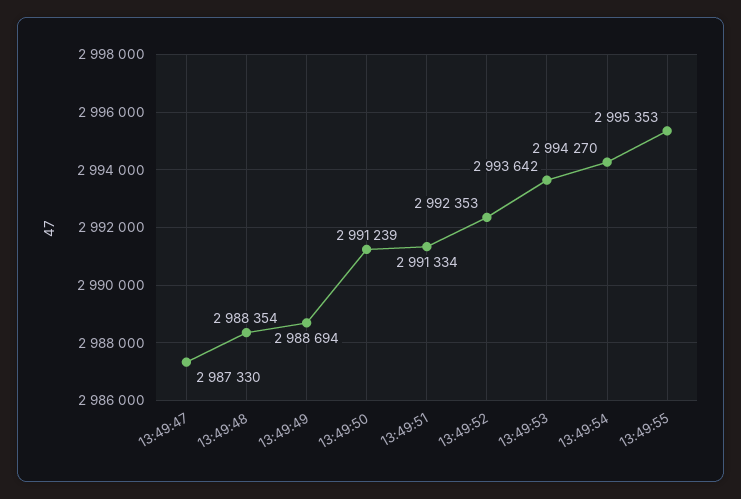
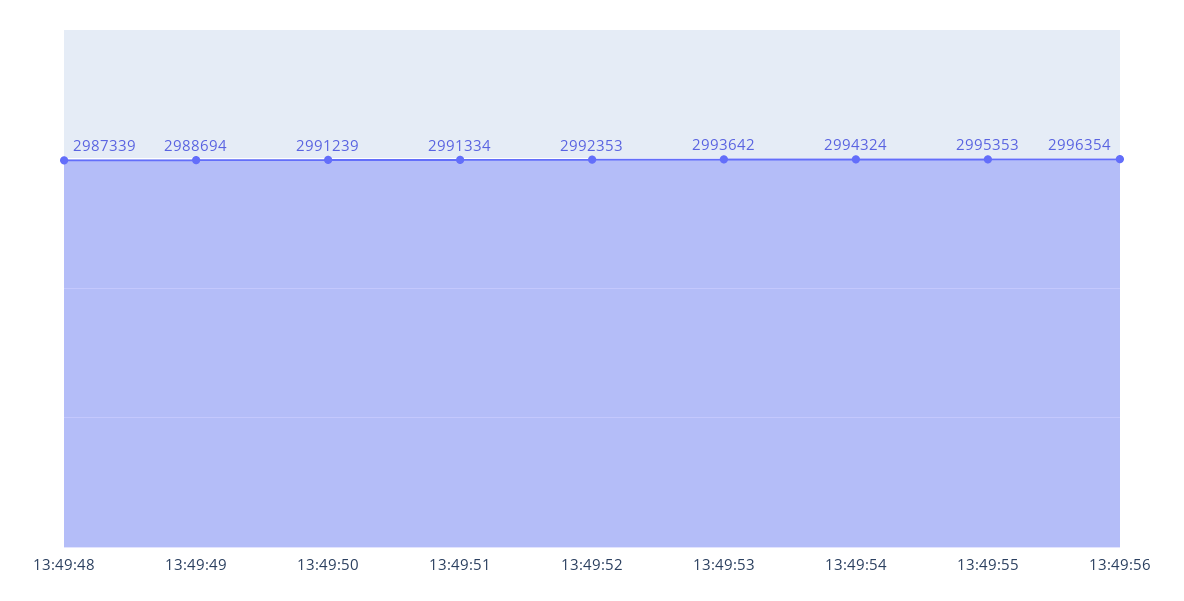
13:49:47: 2987330 -> none
13:49:48: 2988354 -> 2987339
13:49:54: 2994270 -> 2994324
13:49:56: none -> 2996354

